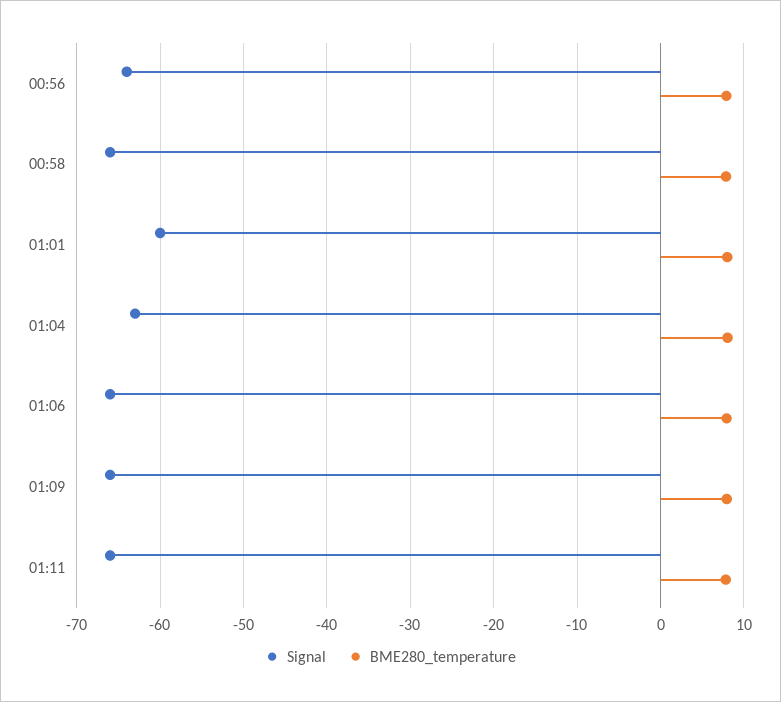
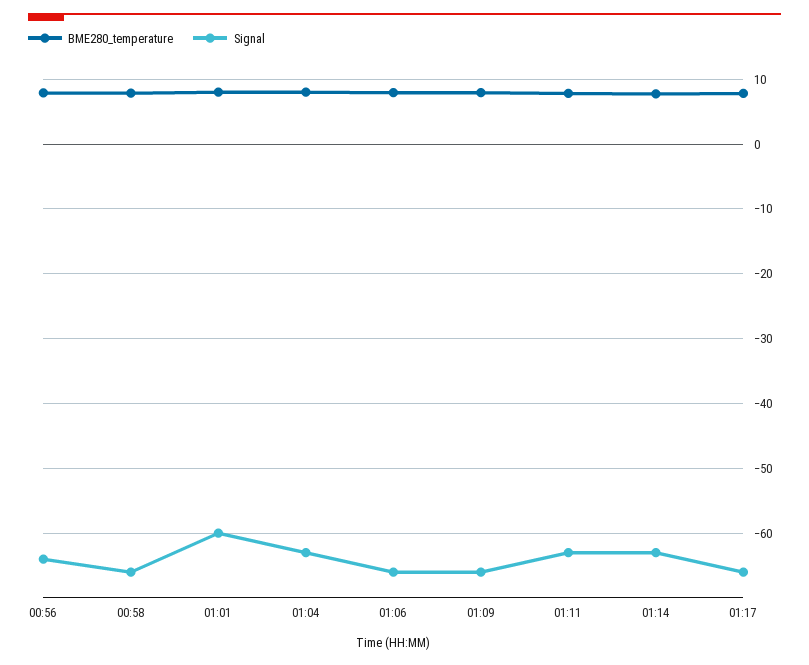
Signal, 01:11: -66 -> -63
BME280_temperature, 01:14: none -> 8
Signal, 01:14: none -> -63
BME280_temperature, 01:17: none -> 8
Signal, 01:17: none -> -66

